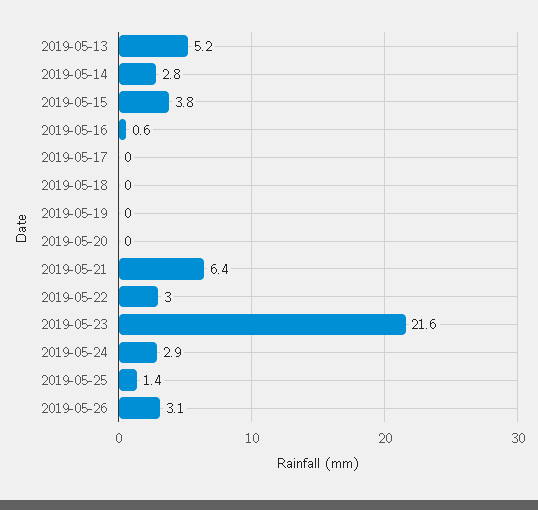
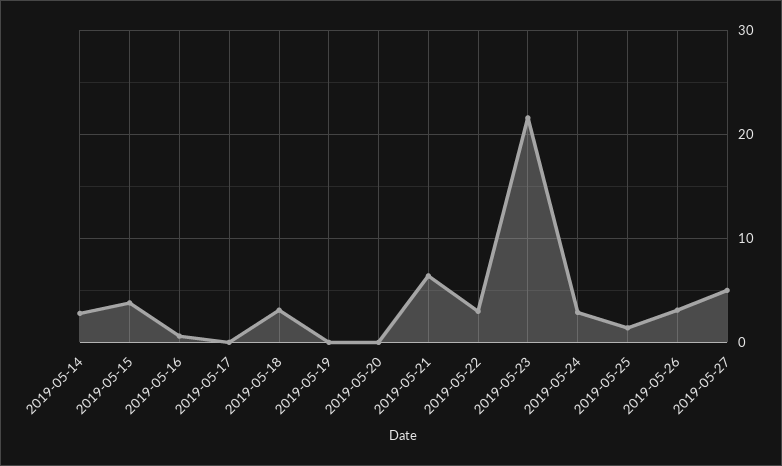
2019-05-13: 5.2 -> none
2019-05-18: 0 -> 3
2019-05-27: none -> 5

